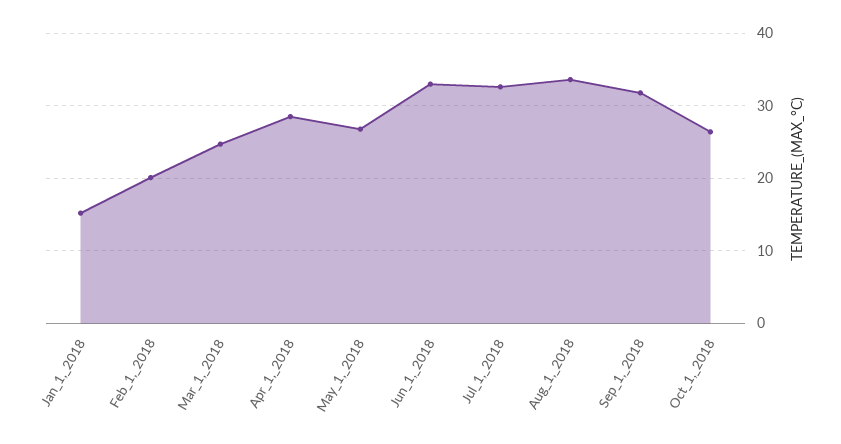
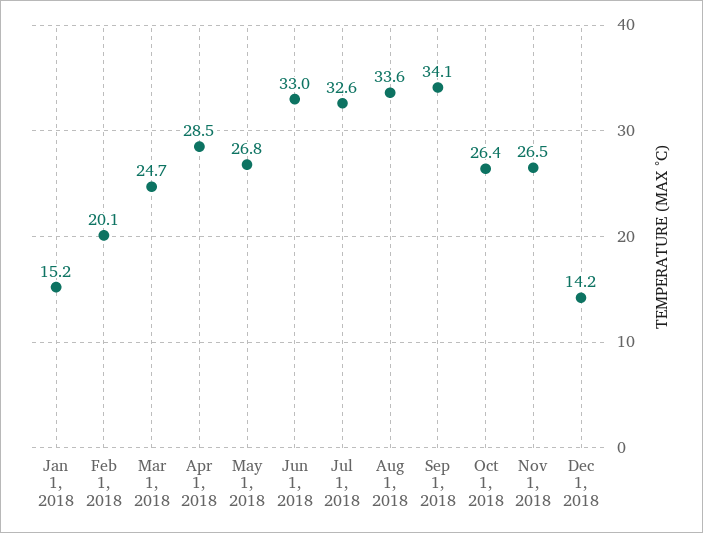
Sep_1,_2018: 32 -> 34.1
Nov 1, 2018: none -> 26.5
Dec 1, 2018: none -> 14.2

